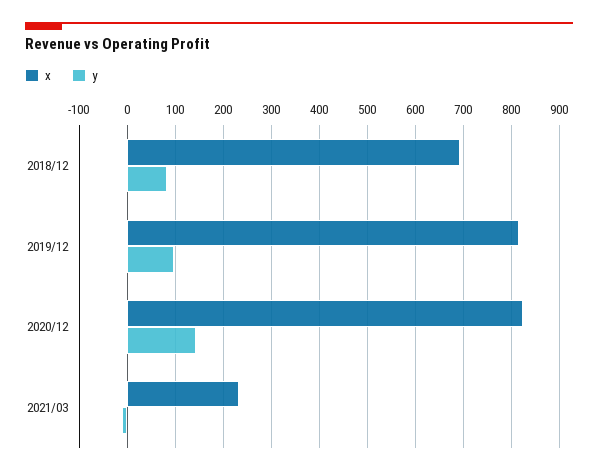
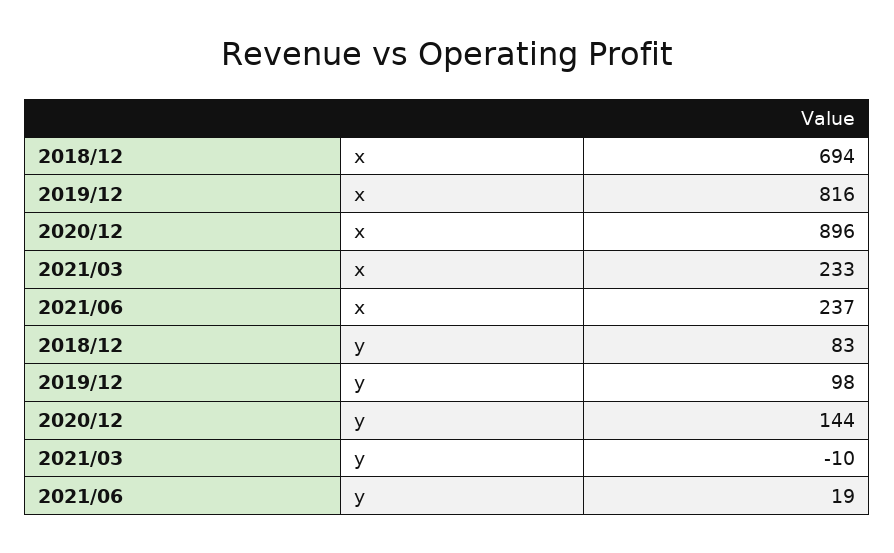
x, 2020/12: 820 -> 896
x, 2021/06: none -> 237
y, 2021/06: none -> 19

